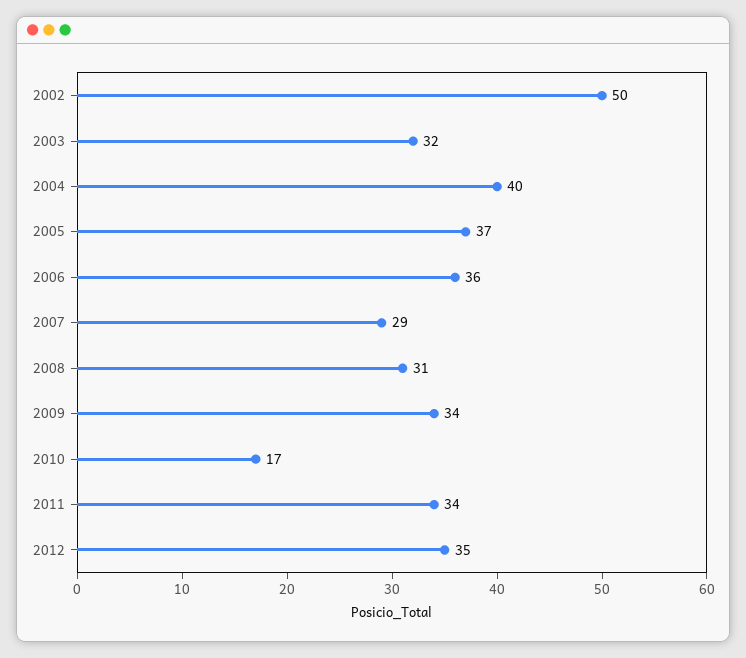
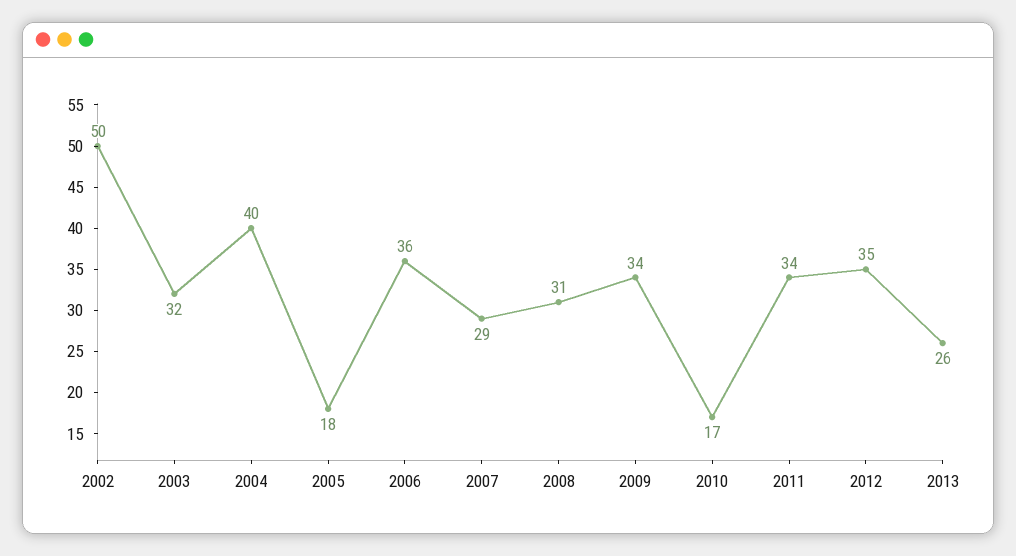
2005: 37 -> 18
2013: none -> 26

